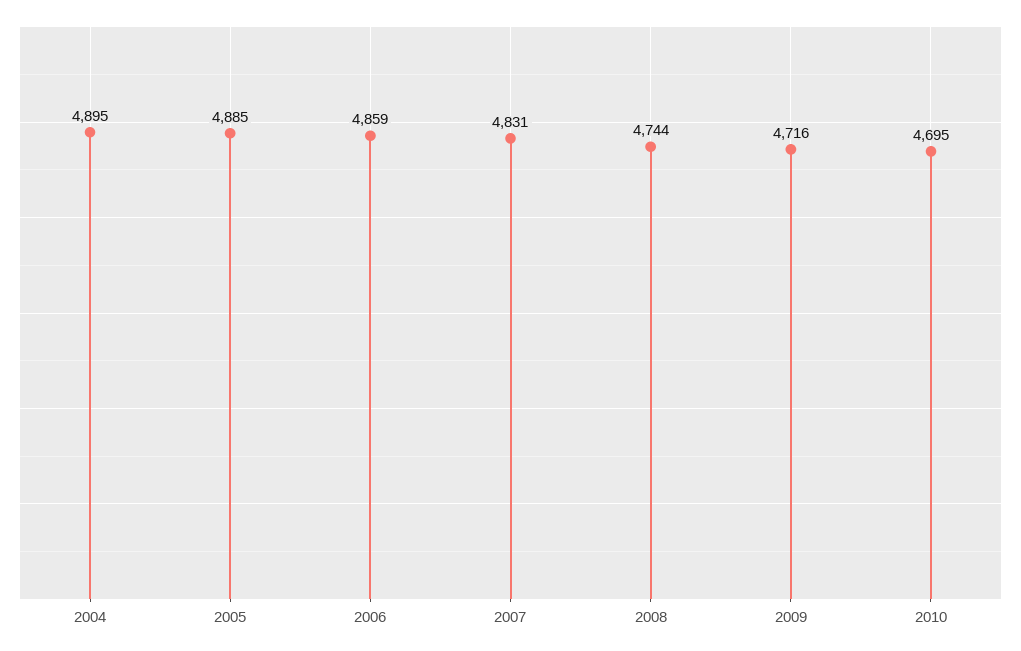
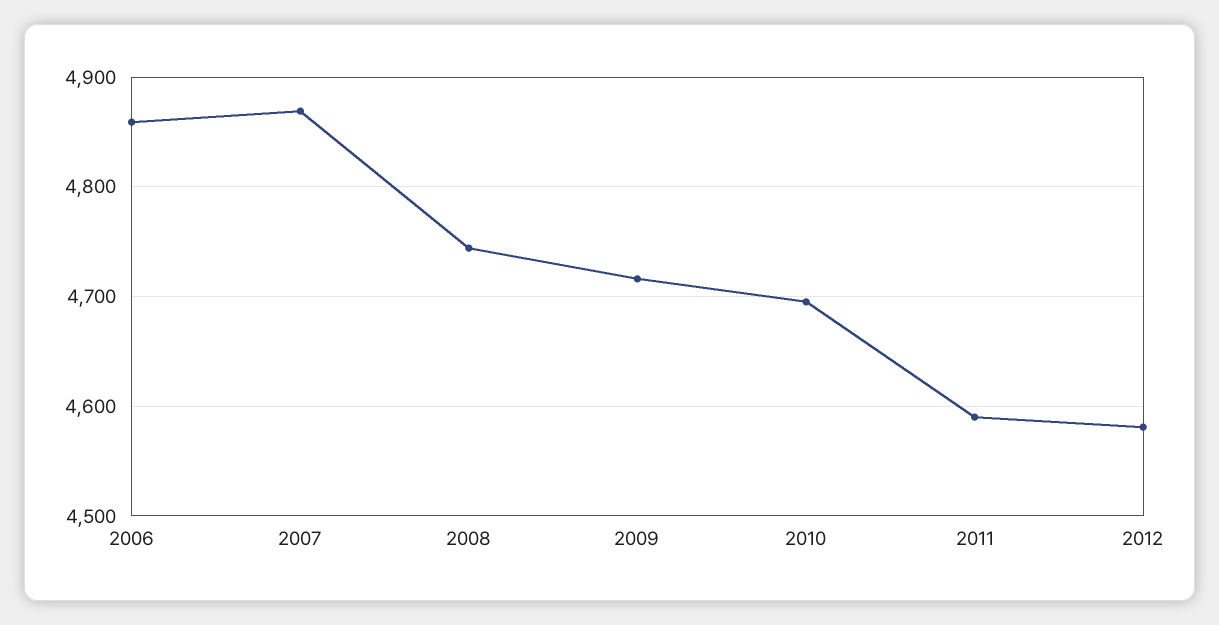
2004: 4895 -> none
2005: 4885 -> none
2007: 4831 -> 4870
2011: none -> 4590
2012: none -> 4580

